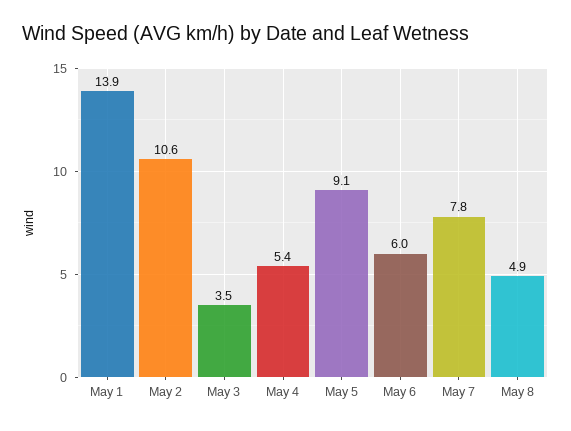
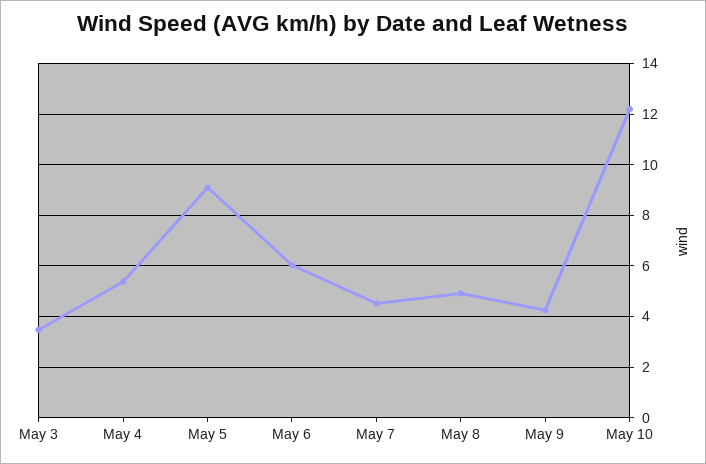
May 1: 13.9 -> none
May 2: 10.6 -> none
May 7: 7.8 -> 4.5
May 9: none -> 4.25
May 10: none -> 12.25

